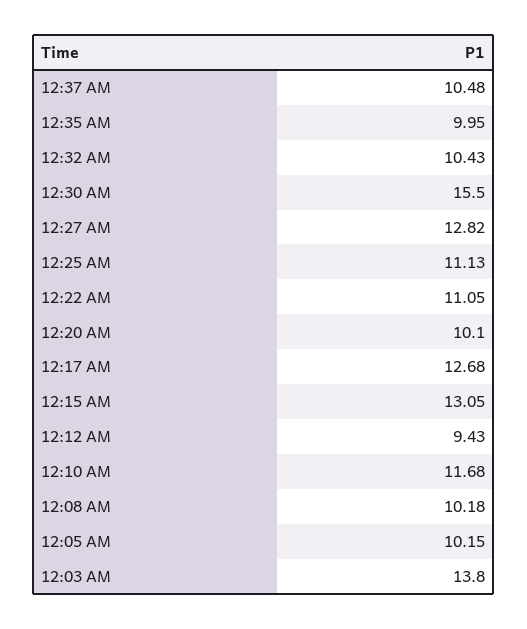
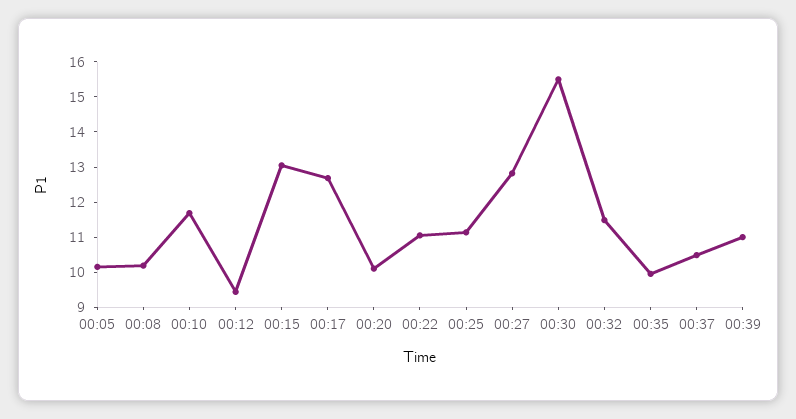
12:32 AM: 10.43 -> 11.5
12:03 AM: 13.8 -> none
00:39: none -> 11

